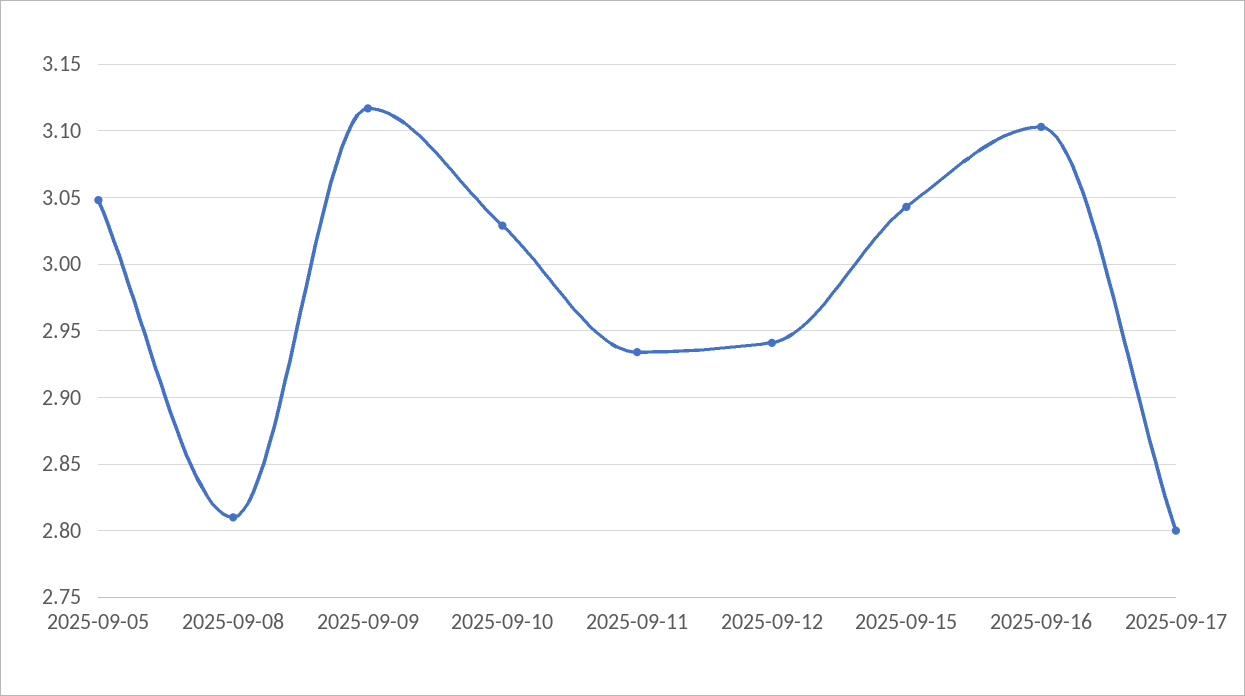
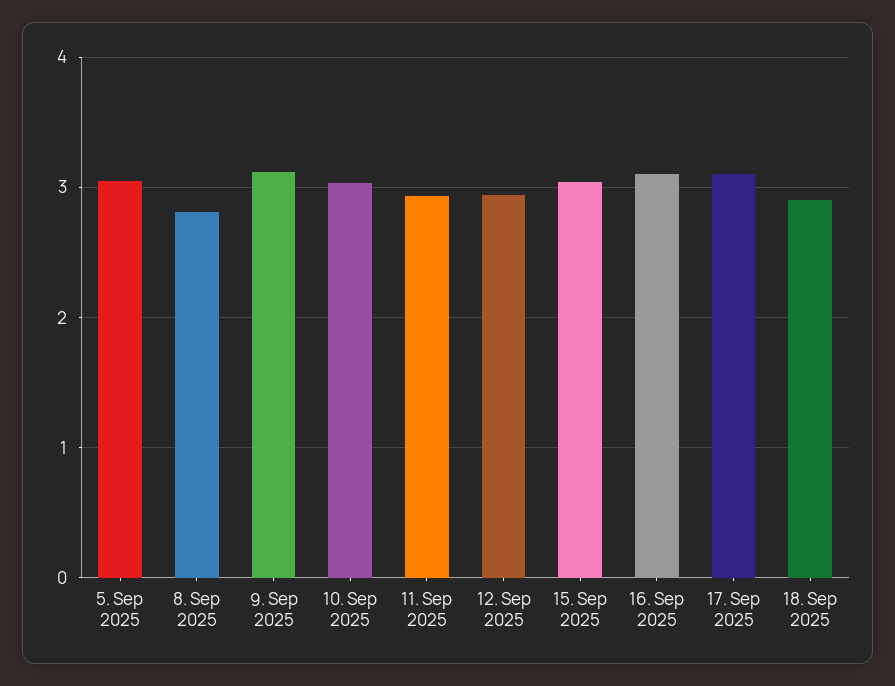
2025-09-17: 2.8 -> 3.1
18. Sep 2025: none -> 2.9

